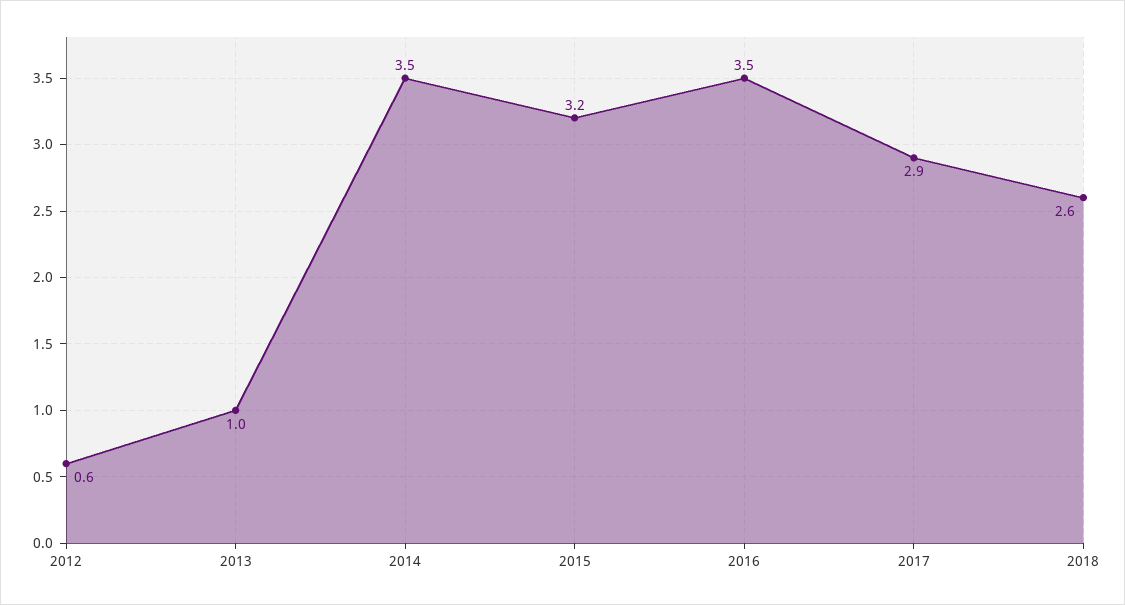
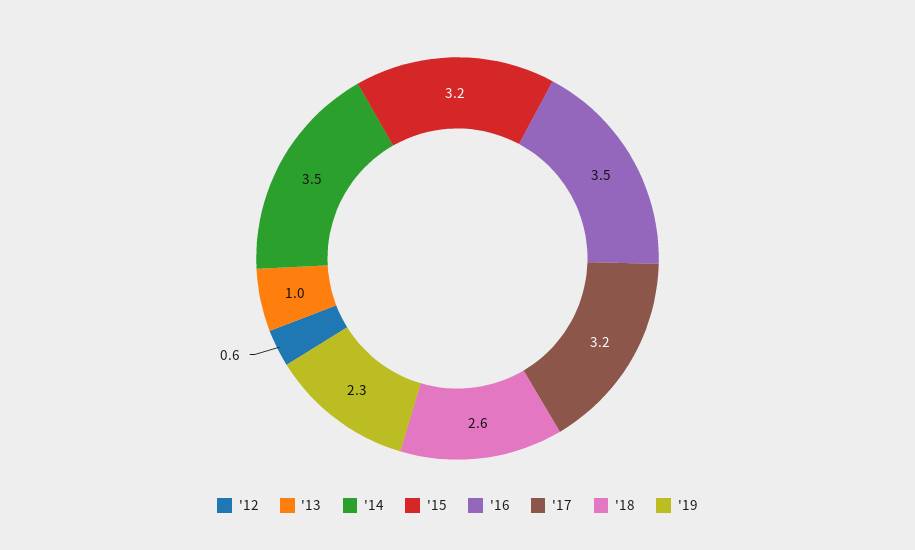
2017: 2.9 -> 3.2
'19: none -> 2.3

